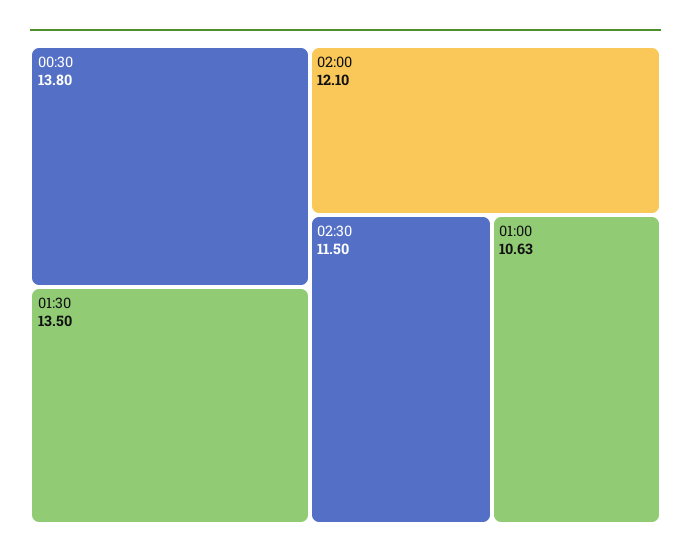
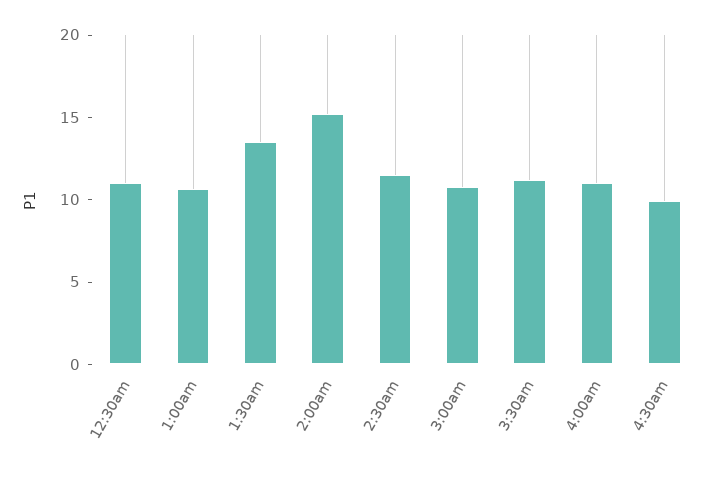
00:30: 13.8 -> 11
02:00: 12.1 -> 15
3:00am: none -> 11
3:30am: none -> 11
4:00am: none -> 11
4:30am: none -> 10

